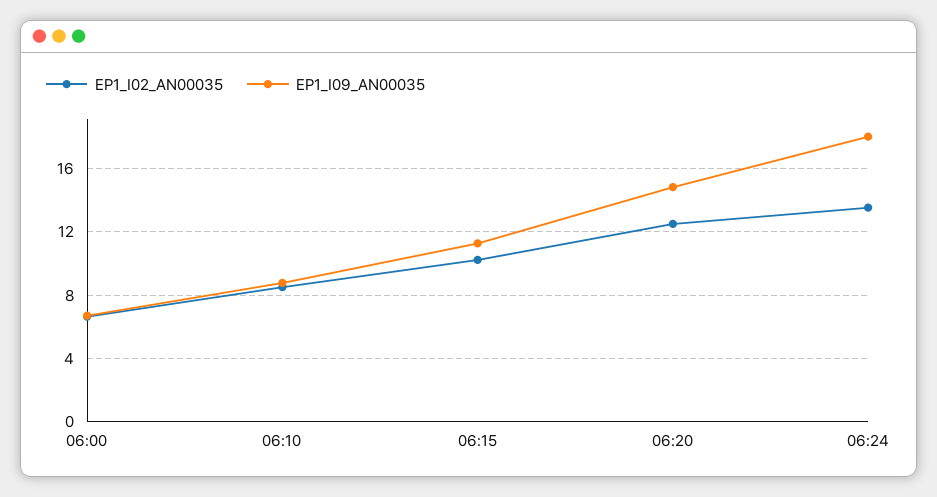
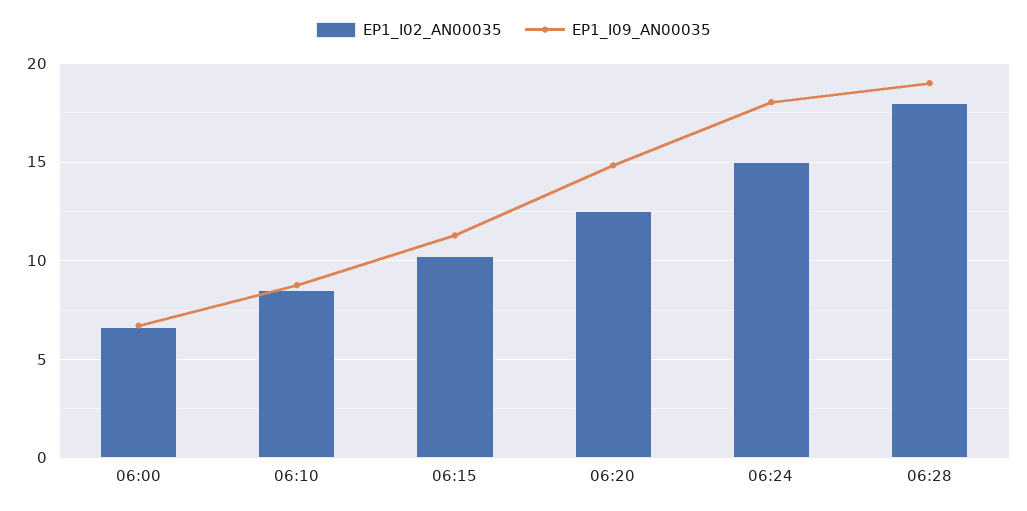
EP1_I02_AN00035, 06:24: 13.5 -> 15
EP1_I02_AN00035, 06:28: none -> 18
EP1_I09_AN00035, 06:28: none -> 19

